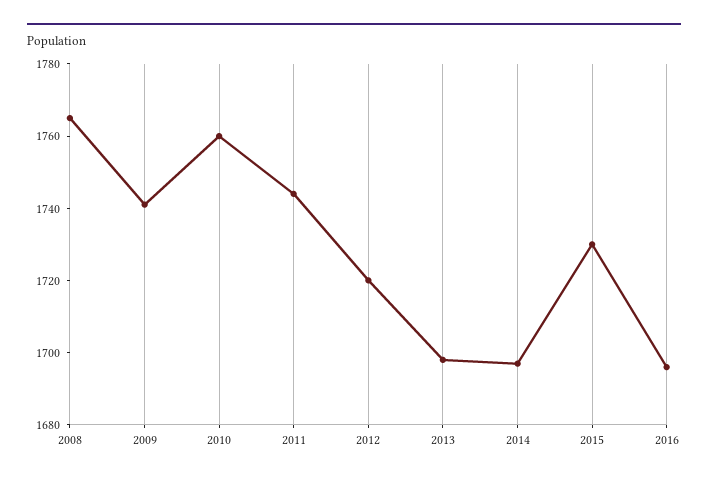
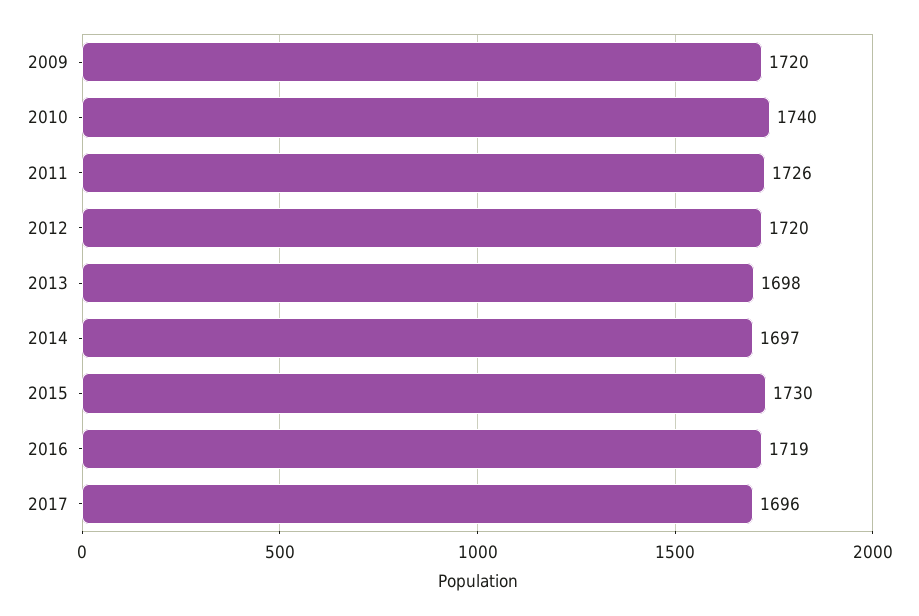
2008: 1765 -> none
2009: 1740 -> 1720
2010: 1760 -> 1740
2011: 1745 -> 1726
2016: 1695 -> 1719
2017: none -> 1696

